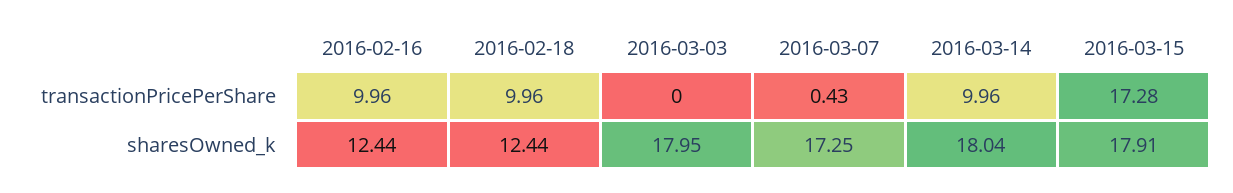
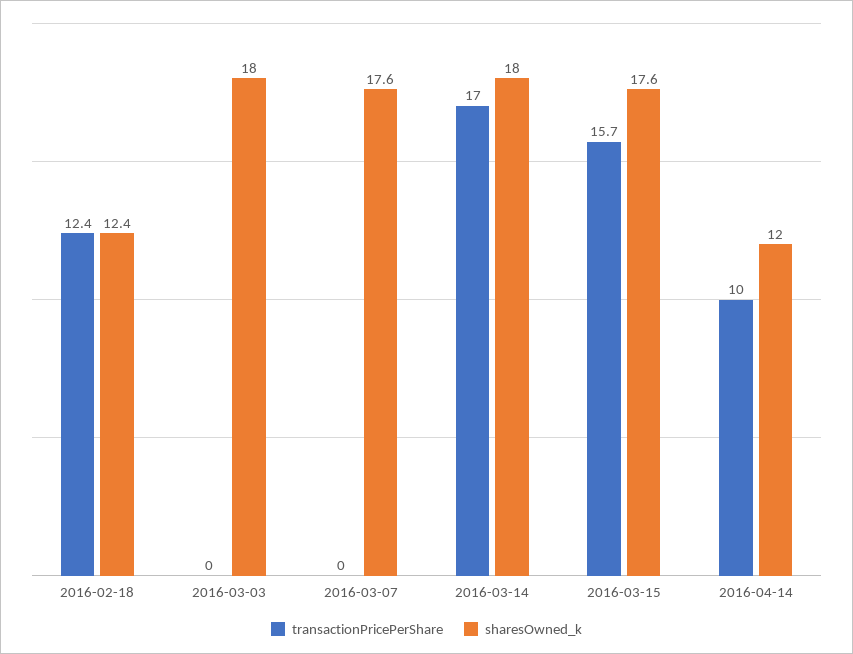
transactionPricePerShare, 2016-02-16: 9.96 -> none
transactionPricePerShare, 2016-02-18: 9.96 -> 12.4
transactionPricePerShare, 2016-03-07: 0.43 -> 0
transactionPricePerShare, 2016-03-14: 9.96 -> 17
transactionPricePerShare, 2016-03-15: 17.28 -> 15.7
sharesOwned_k, 2016-02-16: 12.44 -> none
sharesOwned_k, 2016-03-07: 17.25 -> 17.6
sharesOwned_k, 2016-03-15: 17.91 -> 17.6
transactionPricePerShare, 2016-04-14: none -> 10
sharesOwned_k, 2016-04-14: none -> 12

